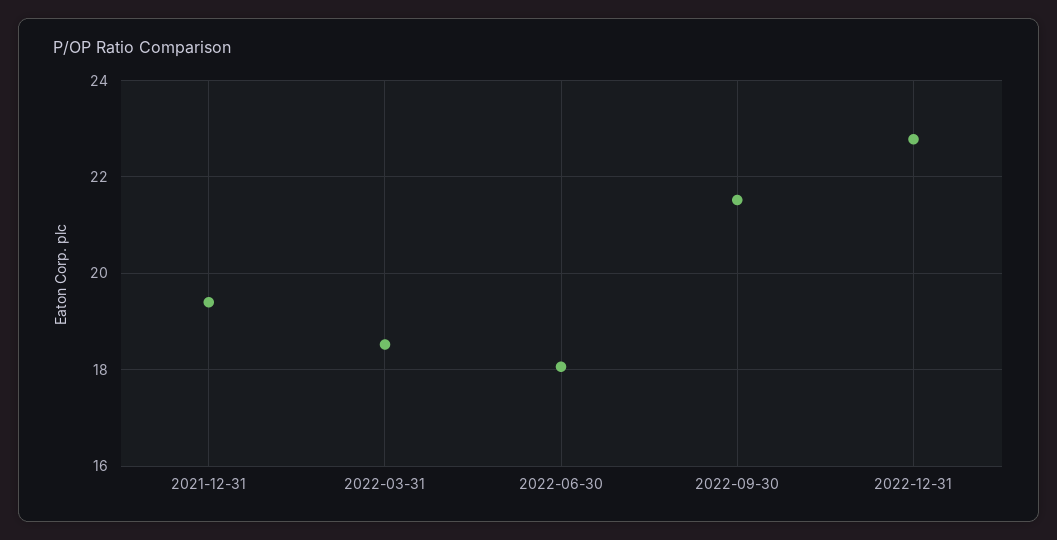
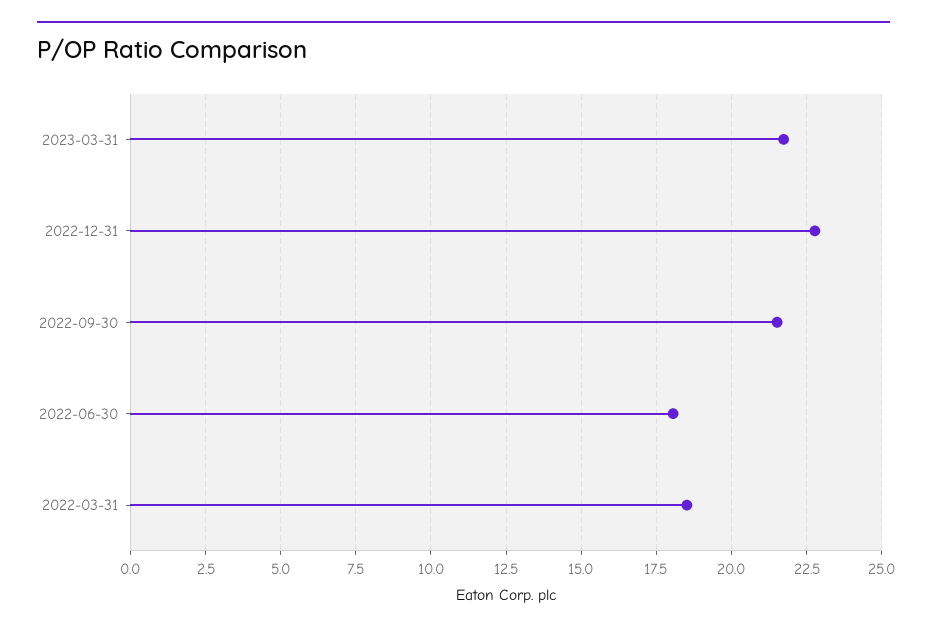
2021-12-31: 19.4 -> none
2023-03-31: none -> 21.75

